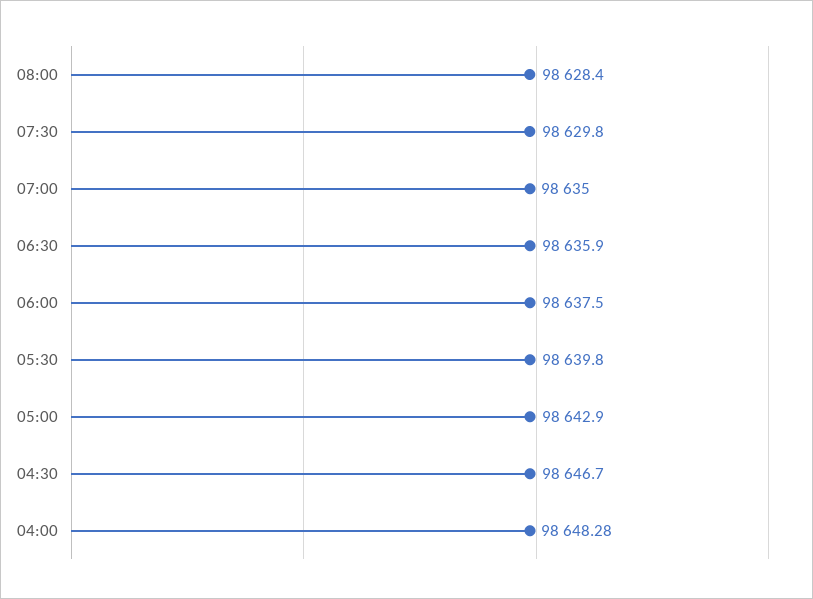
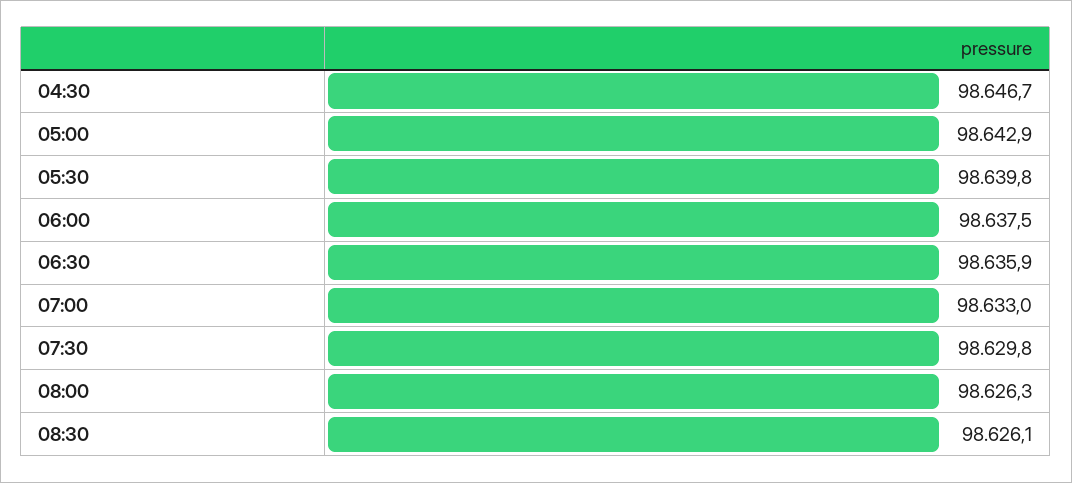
08:00: 98628.4 -> 98626.3
07:00: 98635 -> 98633
04:00: 98648.28 -> none
08:30: none -> 98626.1

